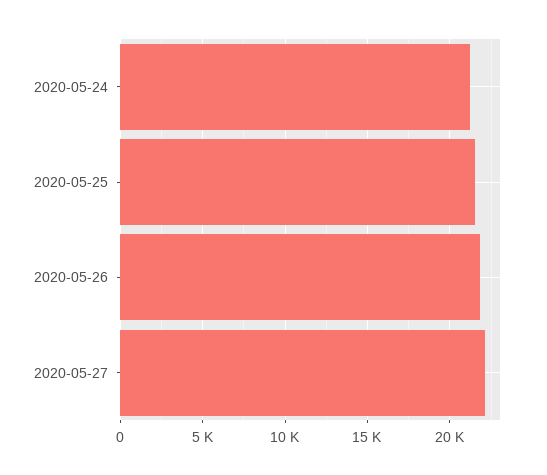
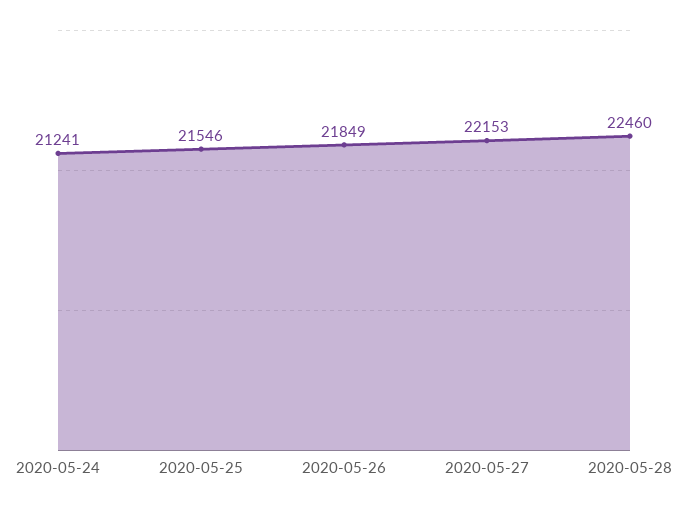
2020-05-28: none -> 22460

